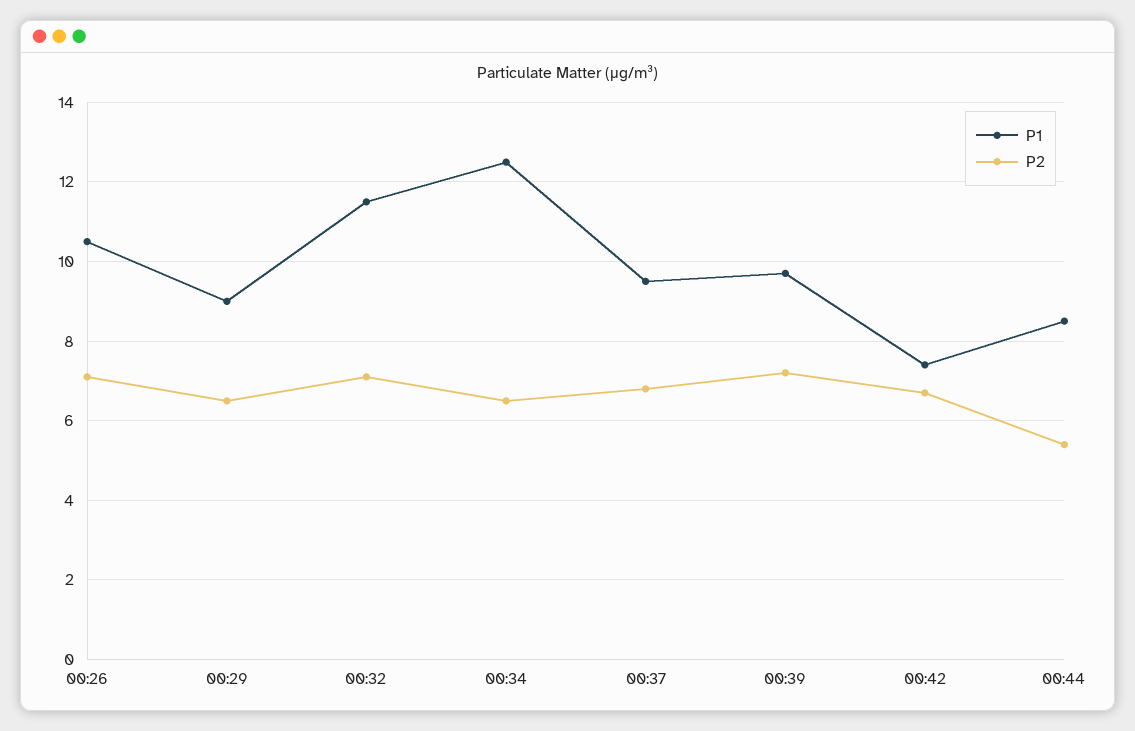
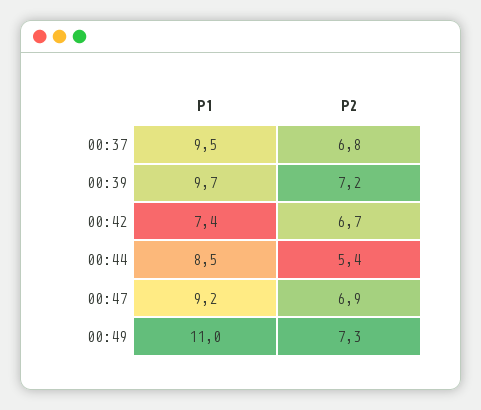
P1, 00:26: 10.5 -> none
P2, 00:26: 7 -> none
P1, 00:29: 9 -> none
P2, 00:29: 6.5 -> none
P1, 00:32: 11.5 -> none
P2, 00:32: 7 -> none
P1, 00:34: 12.5 -> none
P2, 00:34: 6.5 -> none
P1, 00:47: none -> 9.2
P2, 00:47: none -> 6.9
P1, 00:49: none -> 11
P2, 00:49: none -> 7.3

